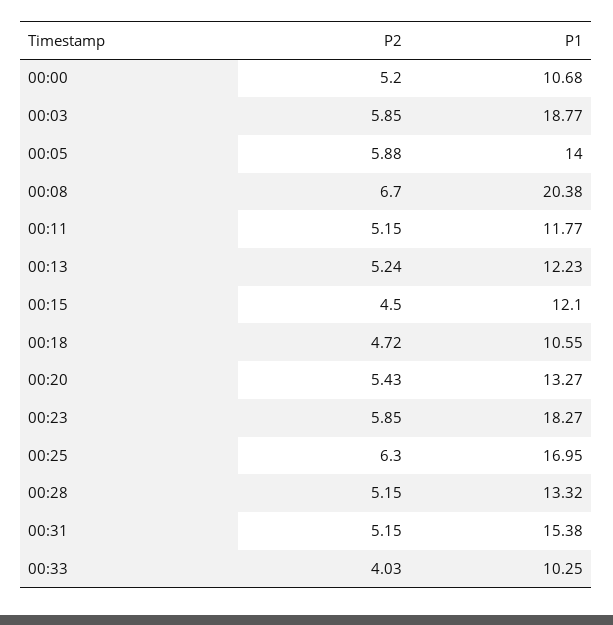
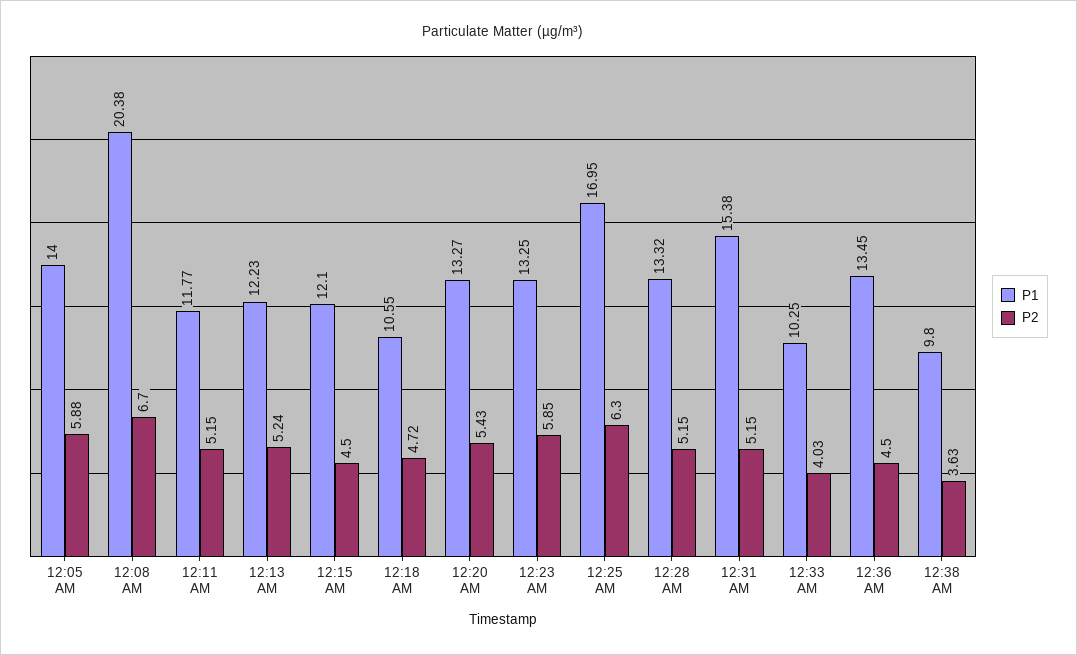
P2, 00:00: 5.2 -> none
P1, 00:00: 10.68 -> none
P2, 00:03: 5.85 -> none
P1, 00:03: 18.77 -> none
P1, 00:23: 18.27 -> 13.25
P1, 12:36 AM: none -> 13.45
P2, 12:36 AM: none -> 4.5
P1, 12:38 AM: none -> 9.8
P2, 12:38 AM: none -> 3.63

